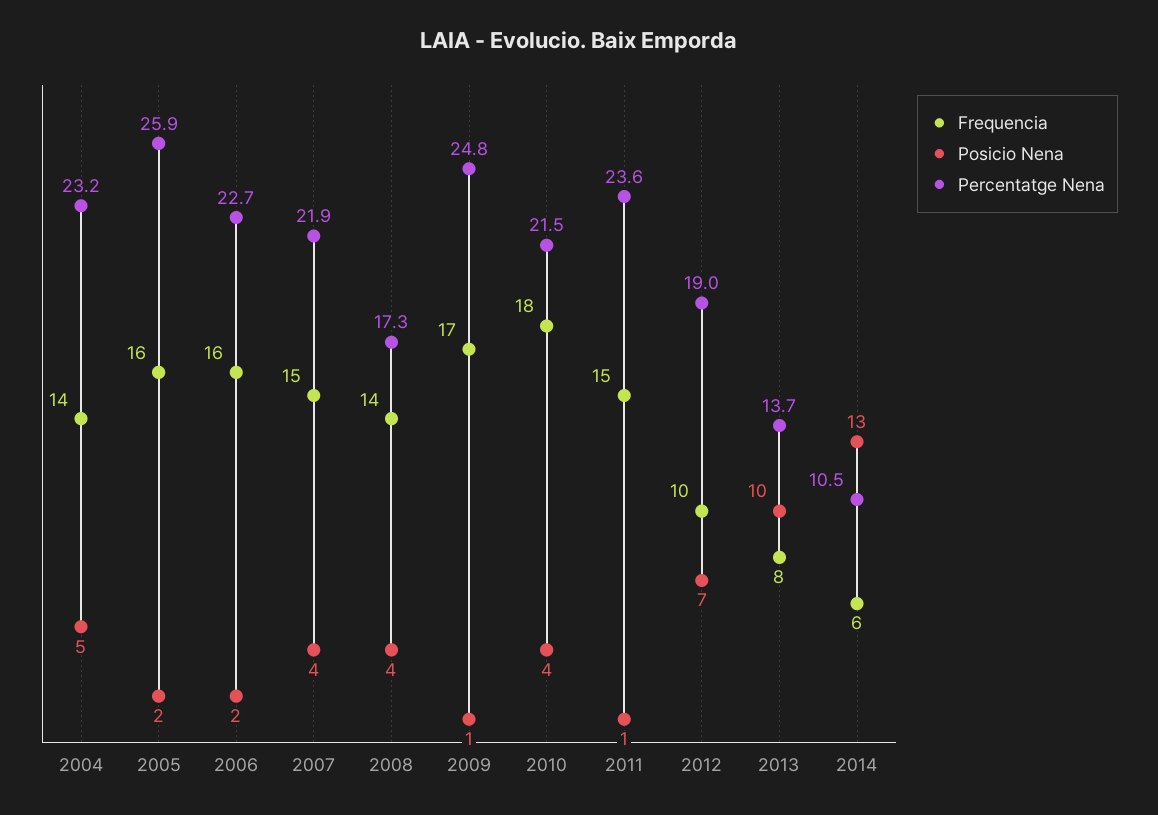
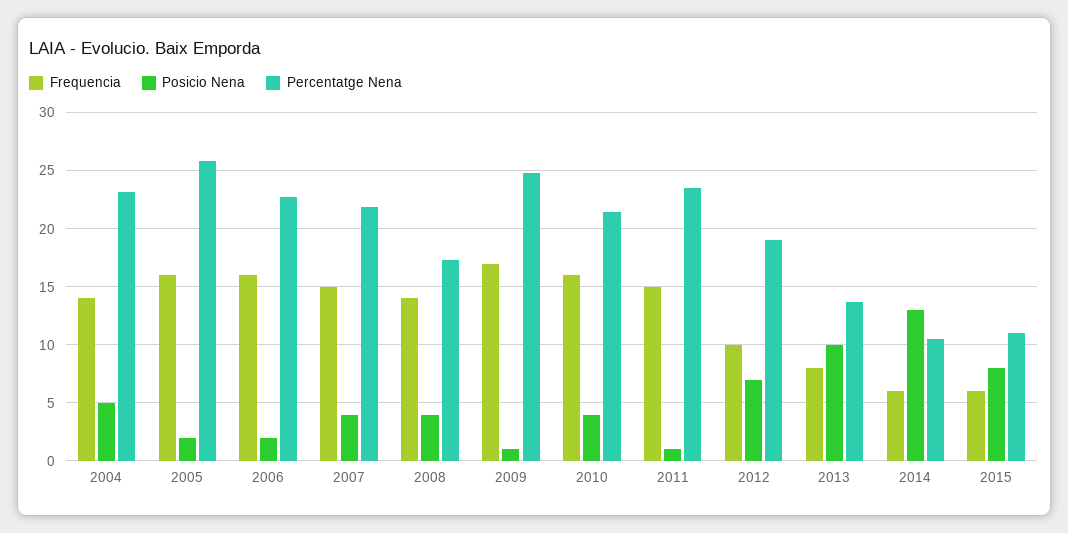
Frequencia, 2010: 18 -> 16
Frequencia, 2015: none -> 6
Posicio Nena, 2015: none -> 8
Percentatge Nena, 2015: none -> 11

